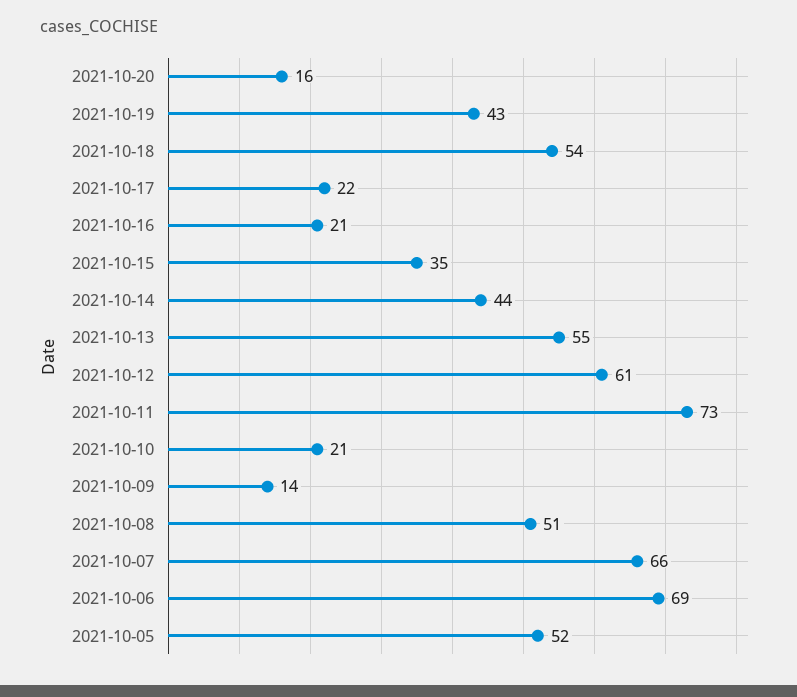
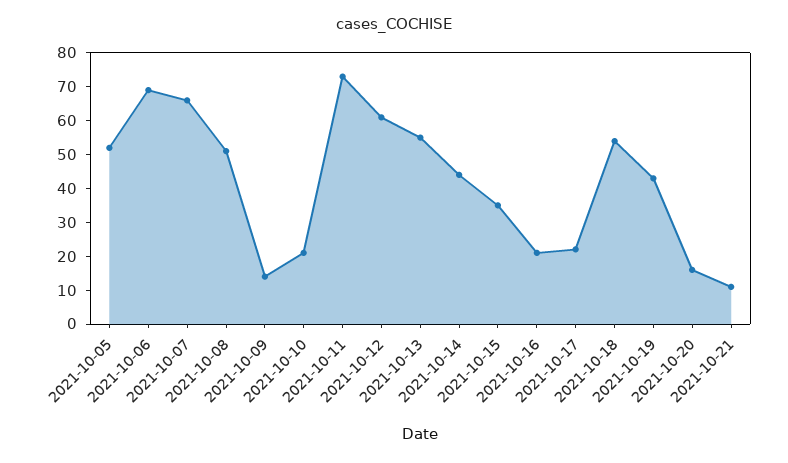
2021-10-21: none -> 10

